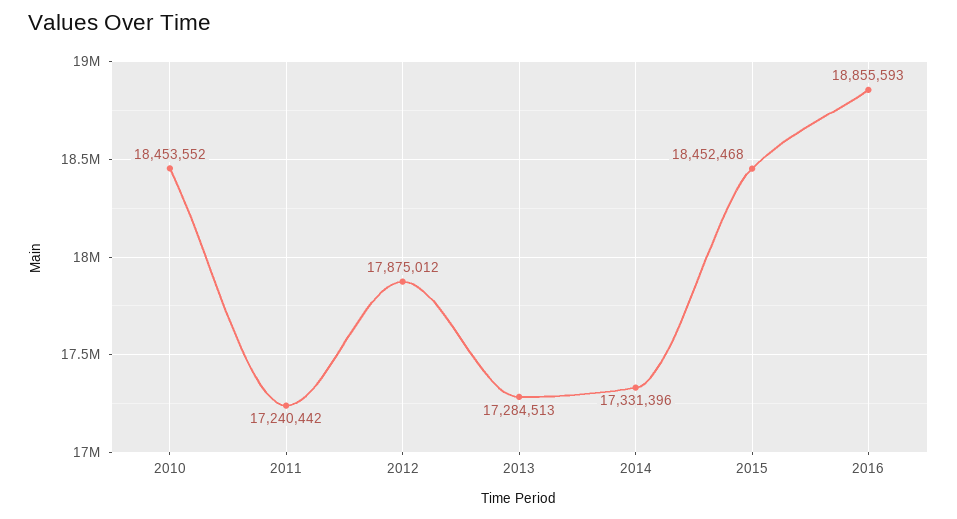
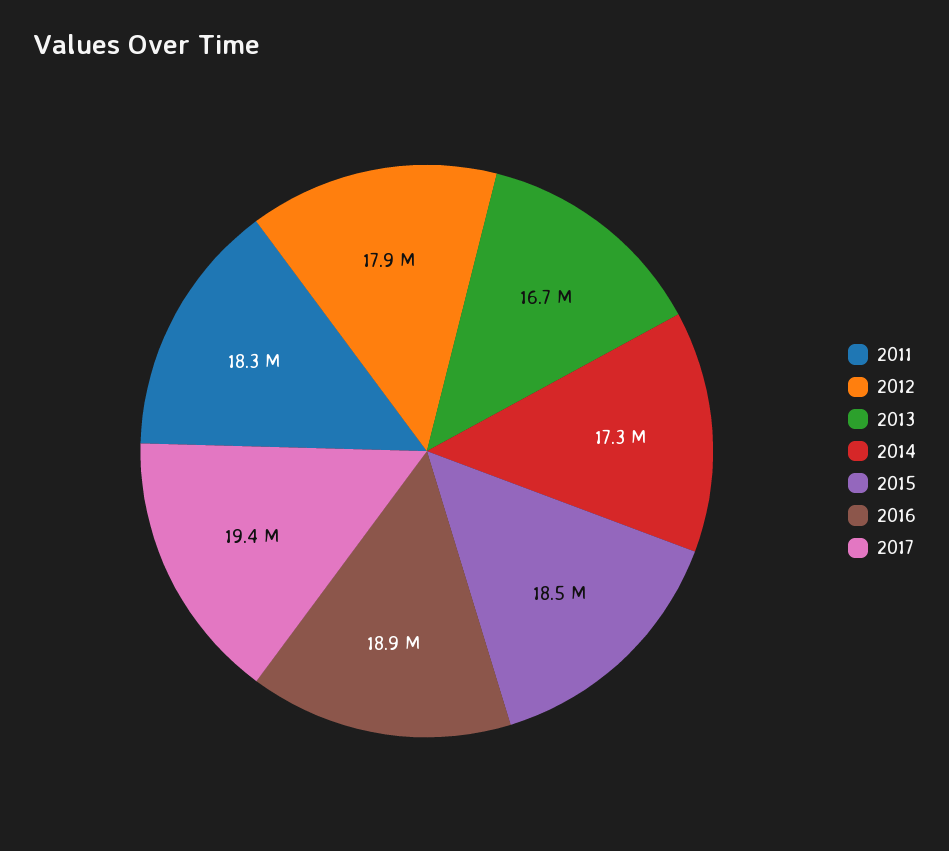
2010: 18453552 -> none
2011: 17240442 -> 18300000
2013: 17284513 -> 16700000
2017: none -> 19400000

